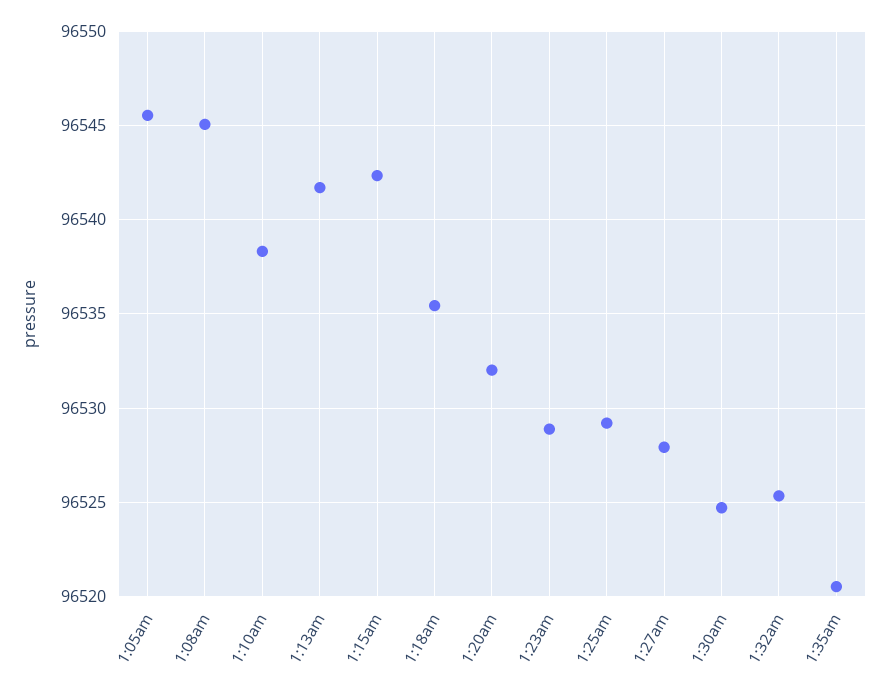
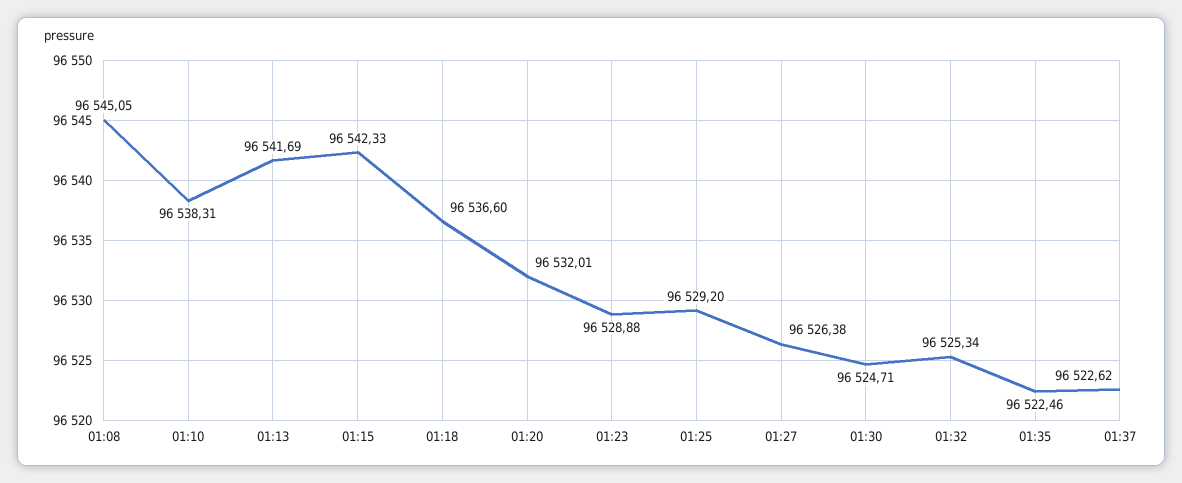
1:05am: 96545.5 -> none
1:18am: 96535.5 -> 96536.6
1:27am: 96528 -> 96526.38
1:35am: 96520.5 -> 96522.46
01:37: none -> 96522.62

